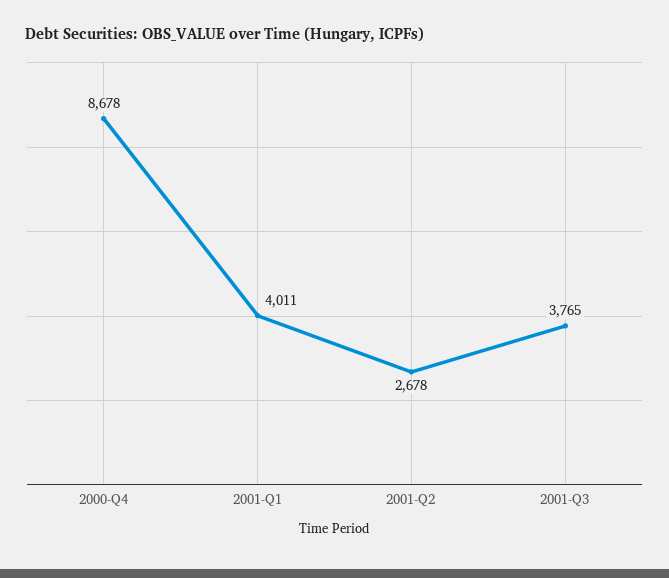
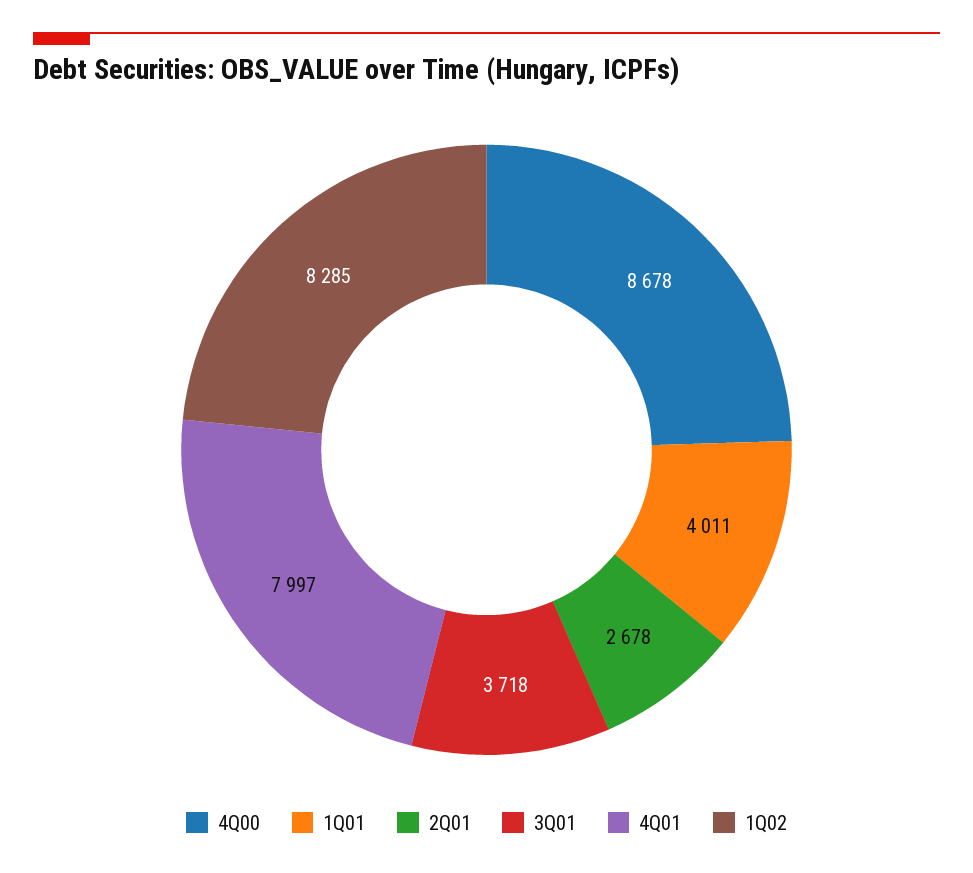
2001-Q3: 3765 -> 3718
4Q01: none -> 7997
1Q02: none -> 8285

